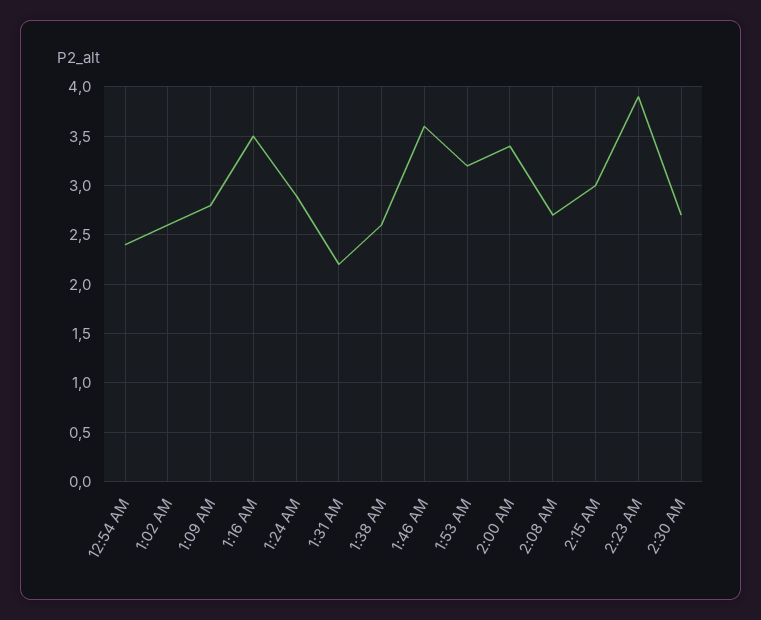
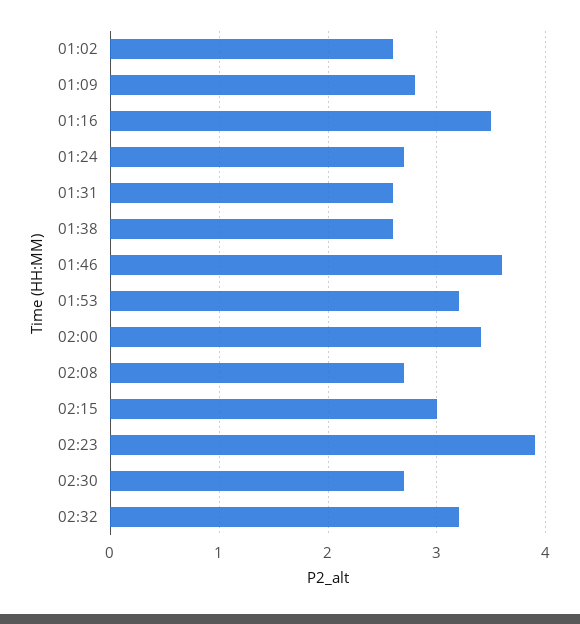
12:54 AM: 2.4 -> none
1:24 AM: 2.9 -> 2.7
1:31 AM: 2.2 -> 2.6
02:32: none -> 3.2

